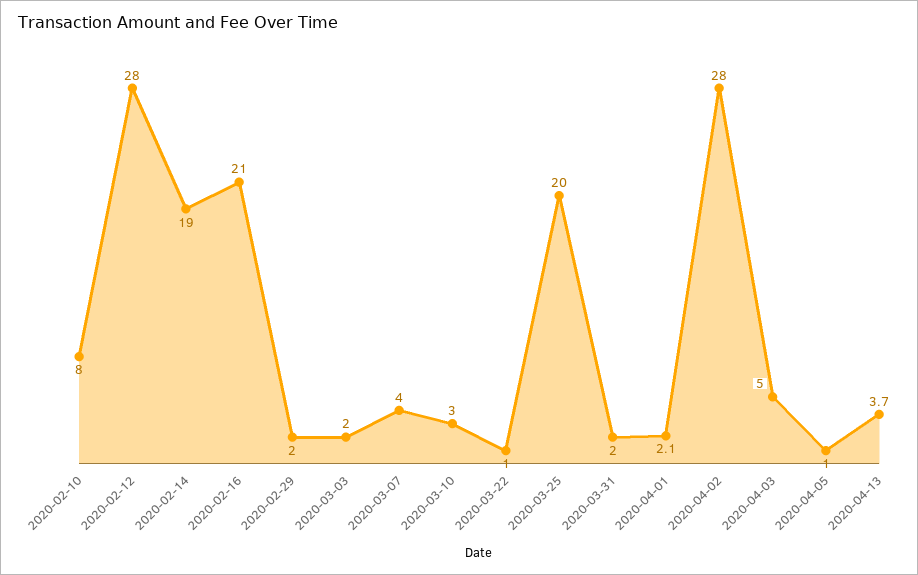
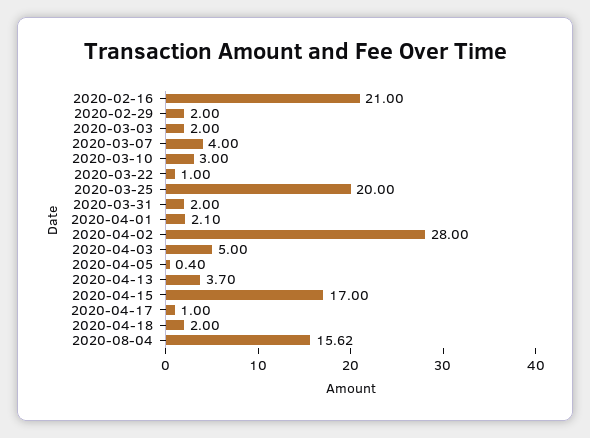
2020-02-10: 8 -> none
2020-02-12: 28 -> none
2020-02-14: 19 -> none
2020-04-05: 1 -> 0.4
2020-04-15: none -> 17
2020-04-17: none -> 1
2020-04-18: none -> 2
2020-08-04: none -> 15.62

